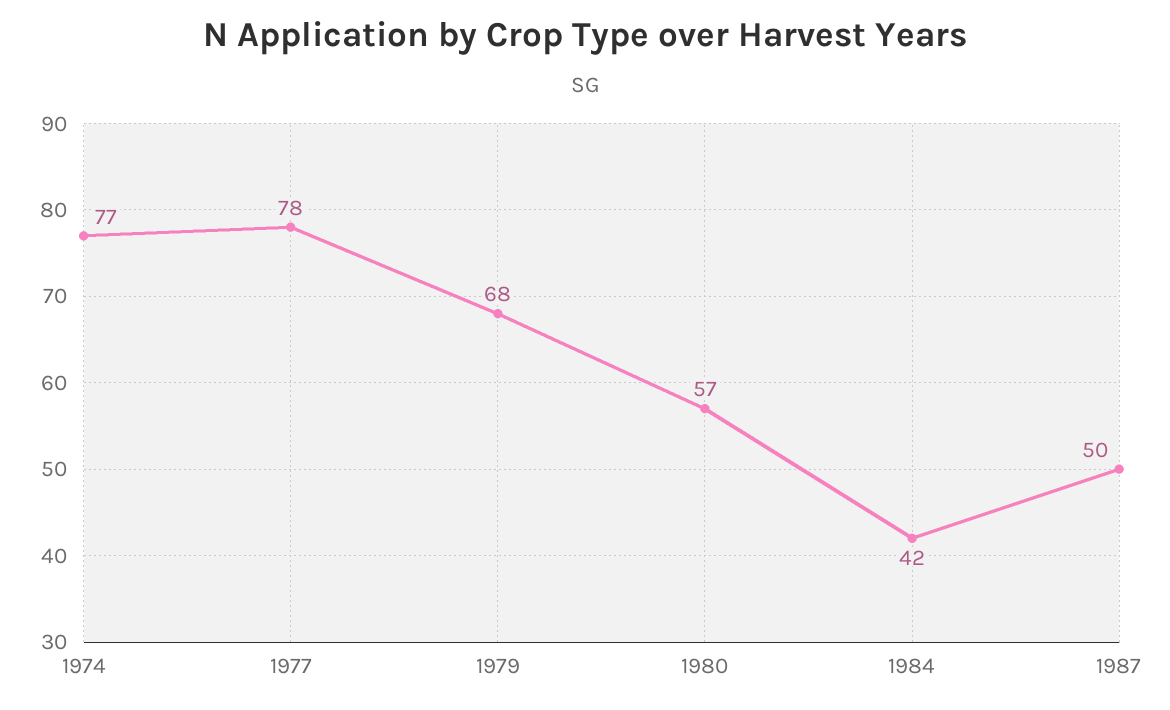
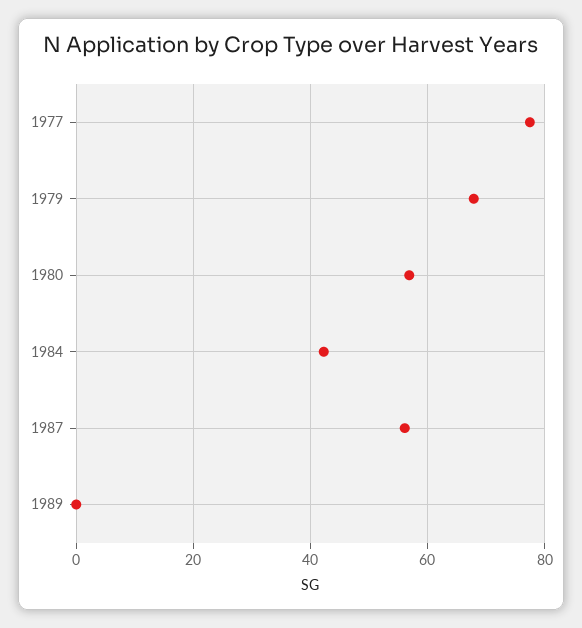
1974: 77 -> none
1987: 50 -> 56
1989: none -> 0

